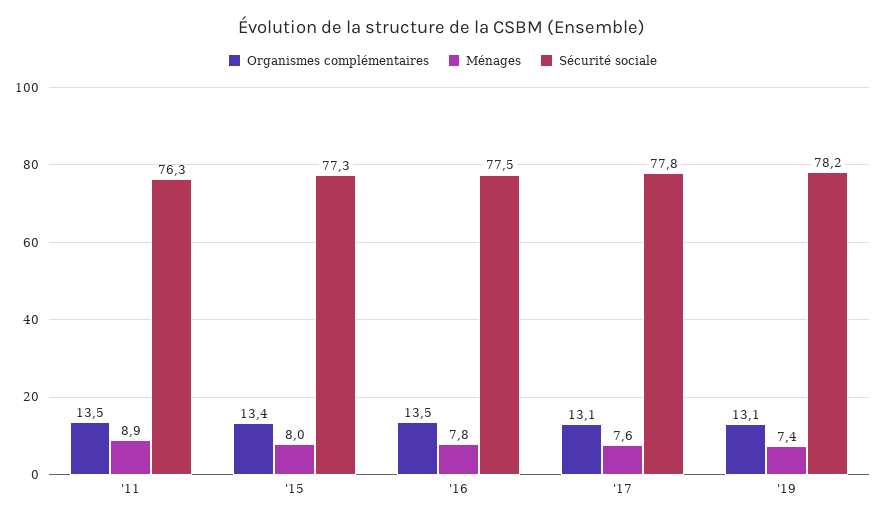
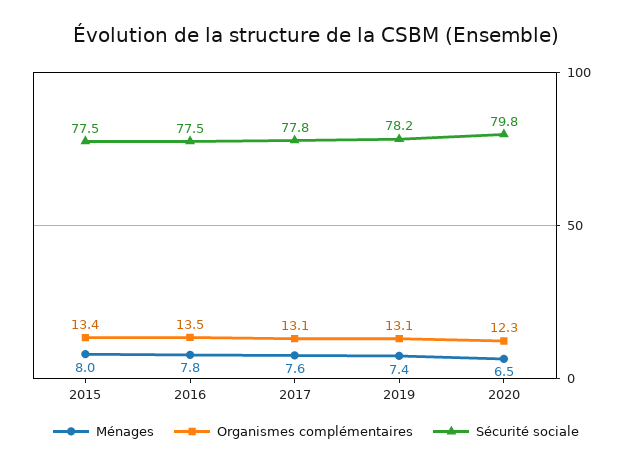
Organismes complémentaires, '11: 13.5 -> none
Ménages, '11: 8.9 -> none
Sécurité sociale, '11: 76.3 -> none
Sécurité sociale, '15: 77.3 -> 77.5
Ménages, 2020: none -> 6.5
Organismes complémentaires, 2020: none -> 12.3
Sécurité sociale, 2020: none -> 79.8

